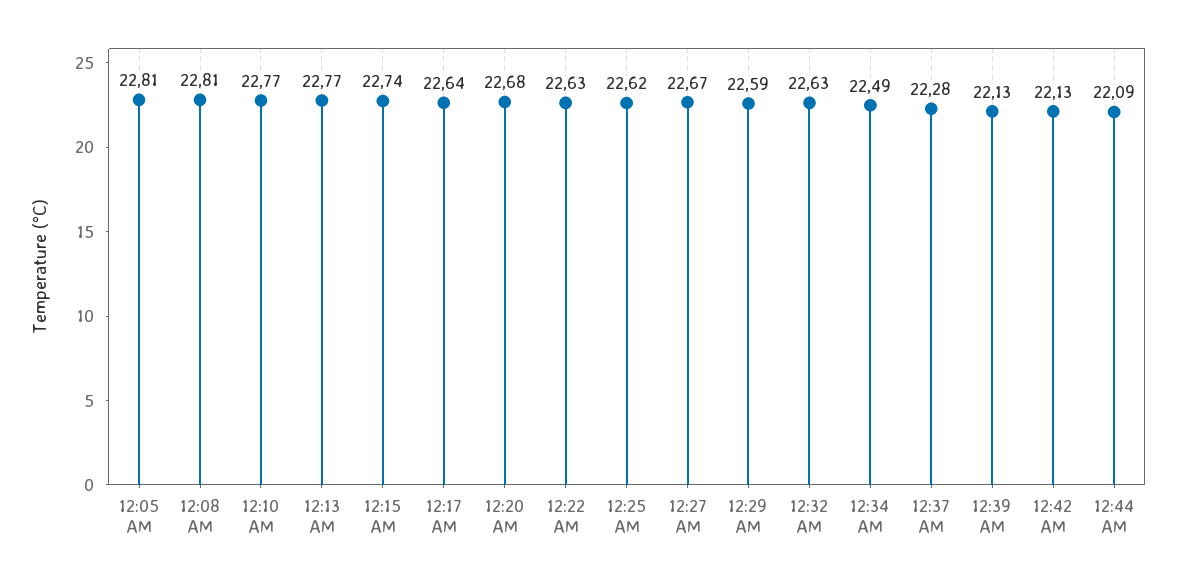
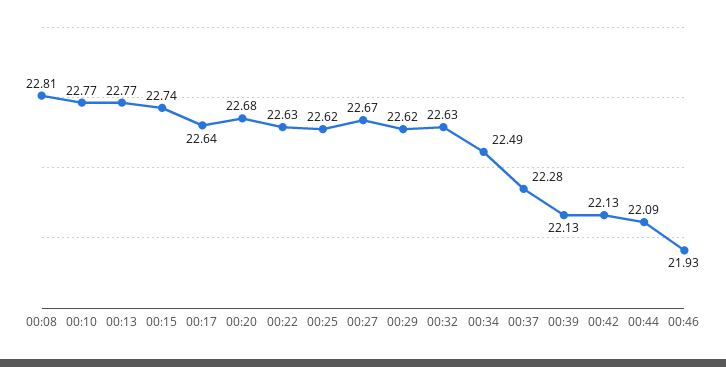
12:05 AM: 22.81 -> none
12:29 AM: 22.59 -> 22.62
00:46: none -> 21.93

